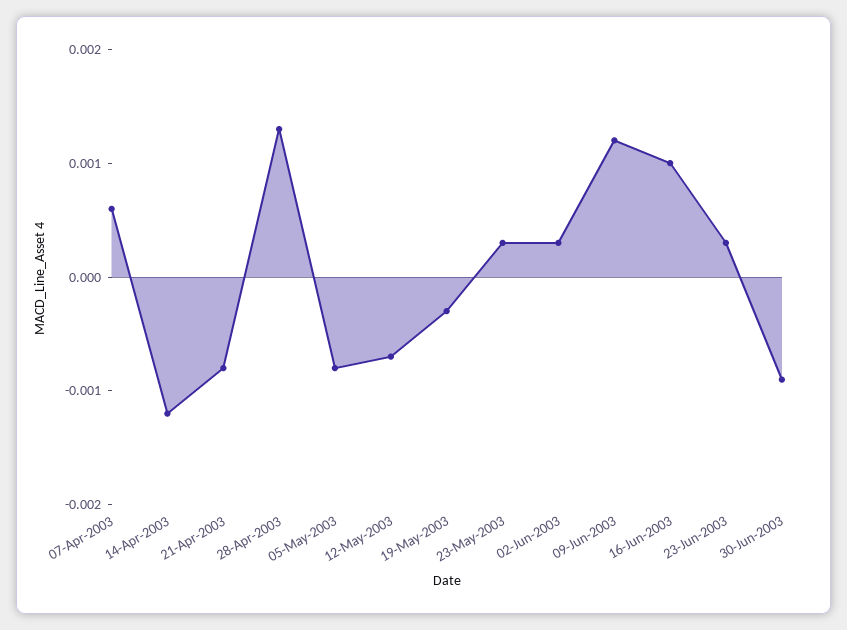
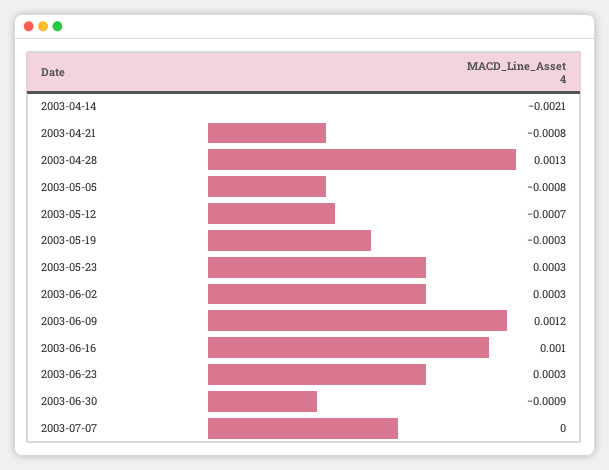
07-Apr-2003: 0.0006 -> none
14-Apr-2003: -0.0012 -> -0.0021
2003-07-07: none -> 0

